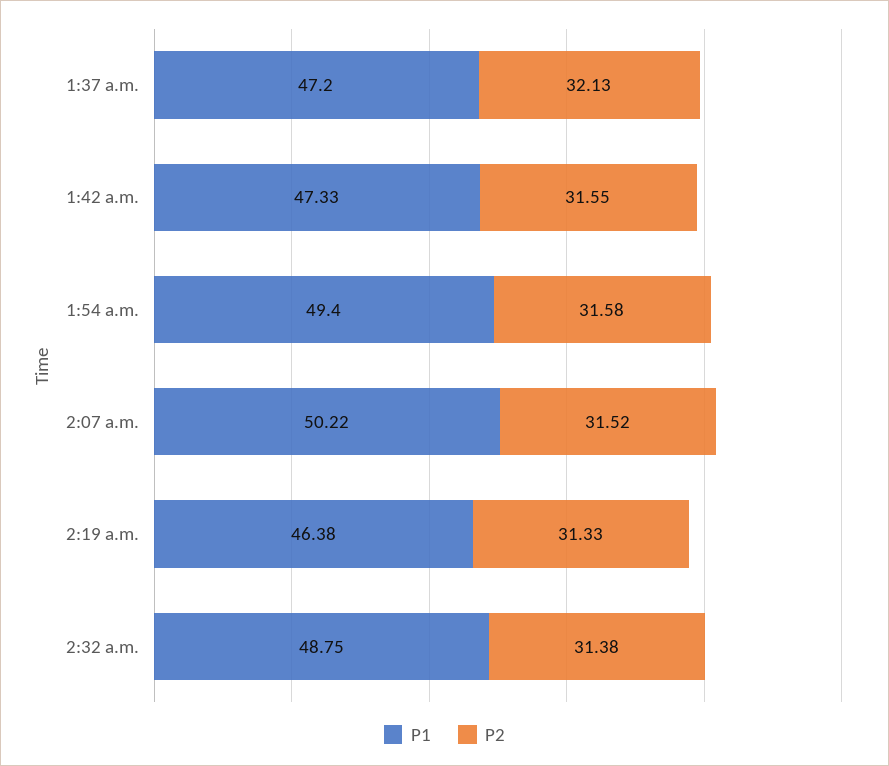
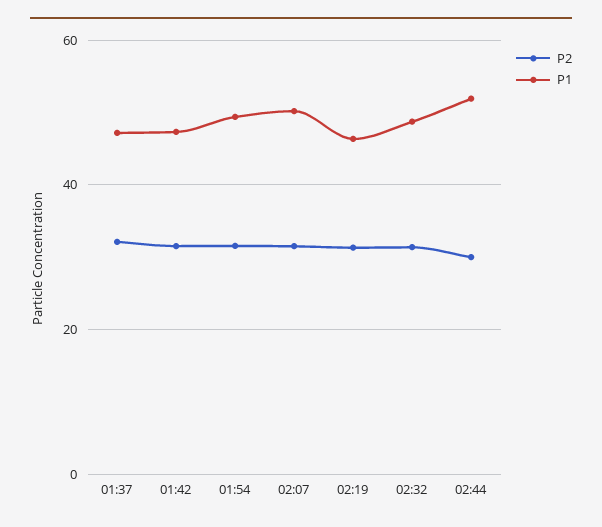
P2, 02:44: none -> 30
P1, 02:44: none -> 52

